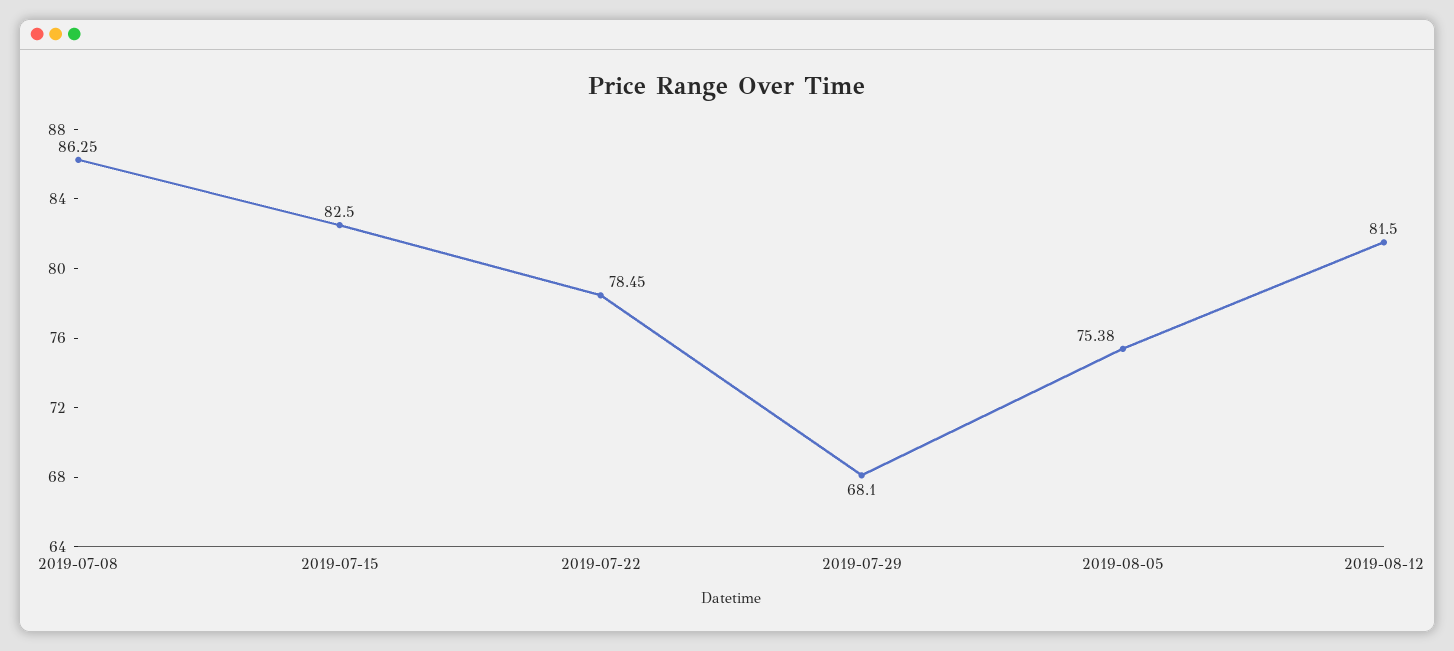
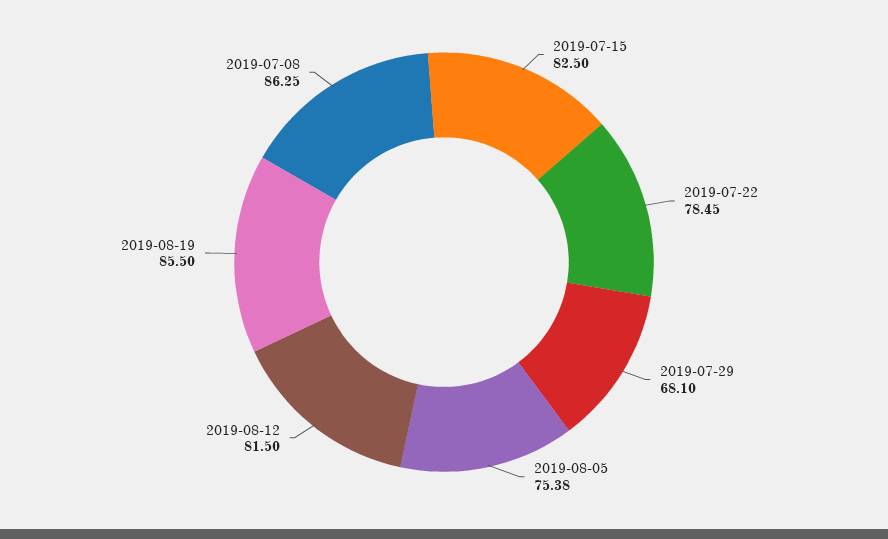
2019-08-19: none -> 85.5

